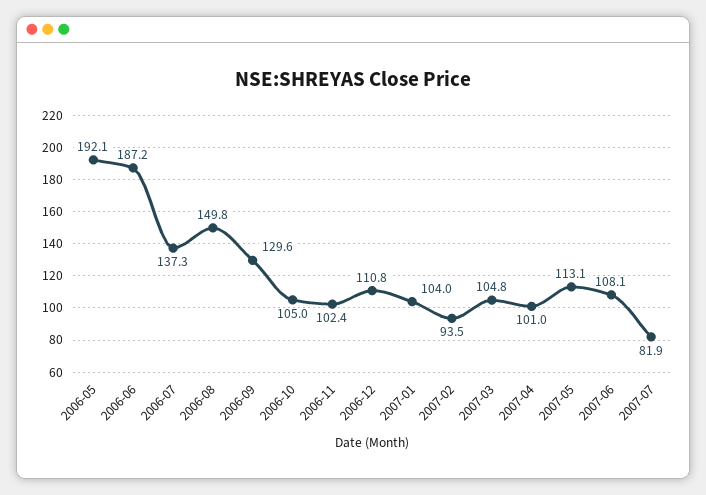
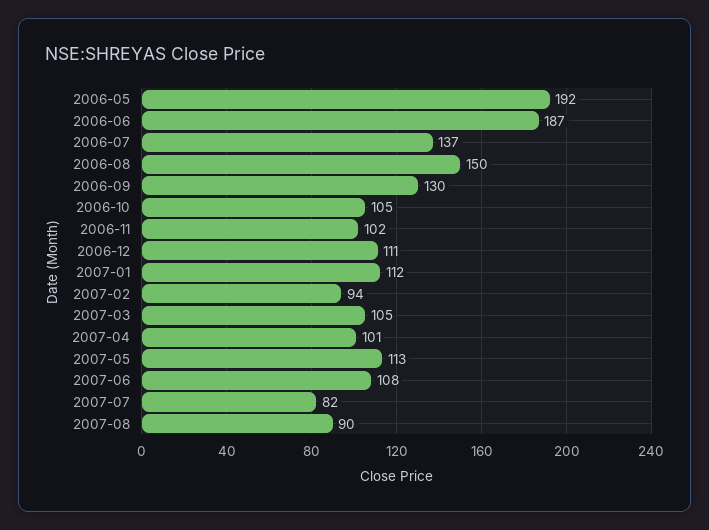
2007-01: 104 -> 112
2007-08: none -> 90

